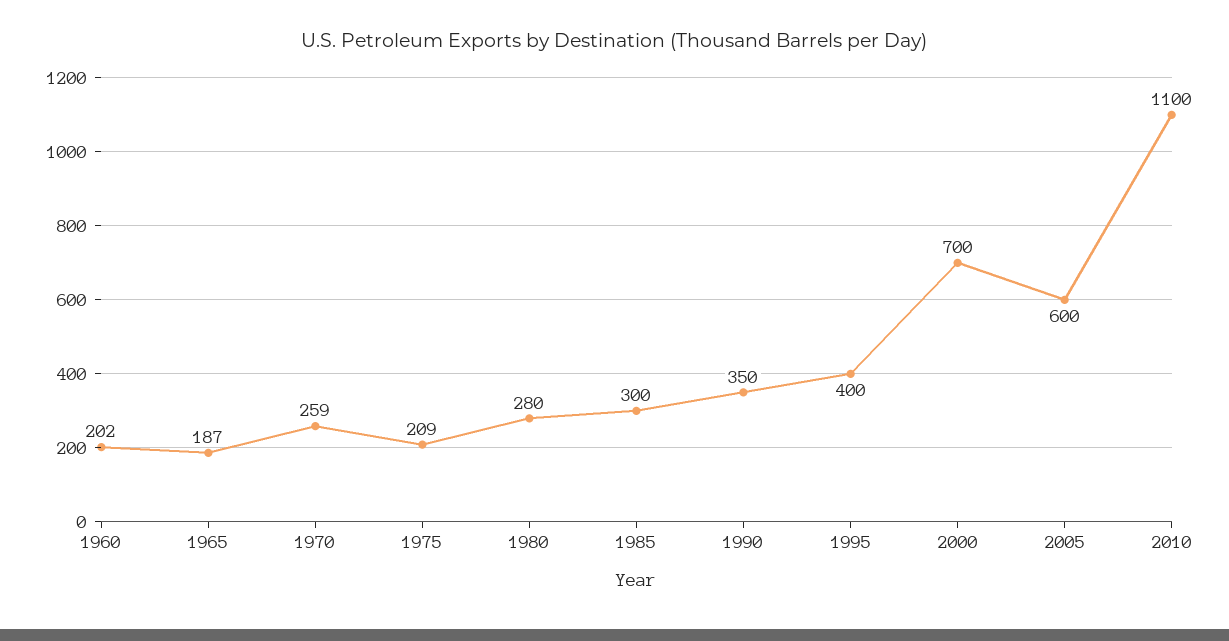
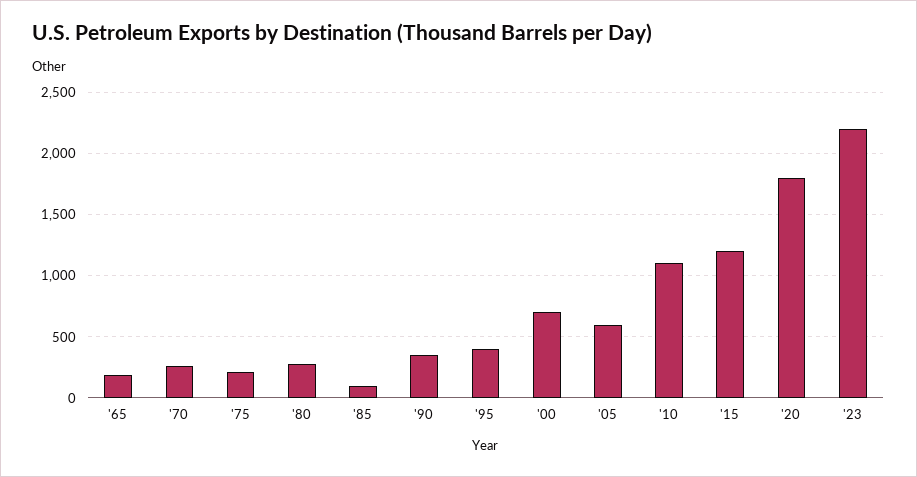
1960: 202 -> none
1985: 300 -> 100
'15: none -> 1200
'20: none -> 1800
'23: none -> 2200

